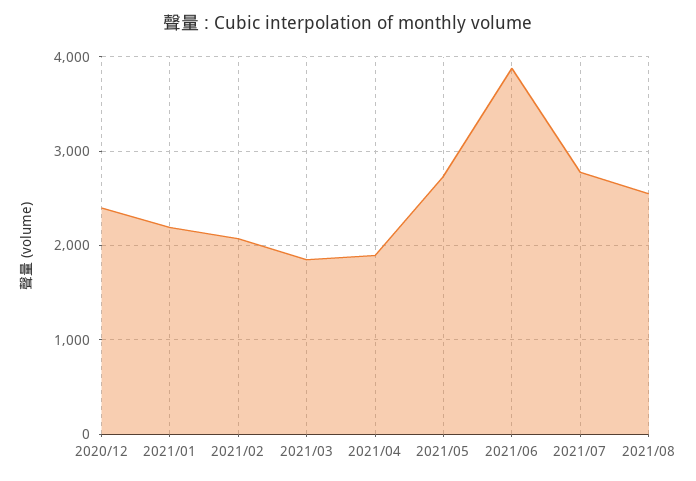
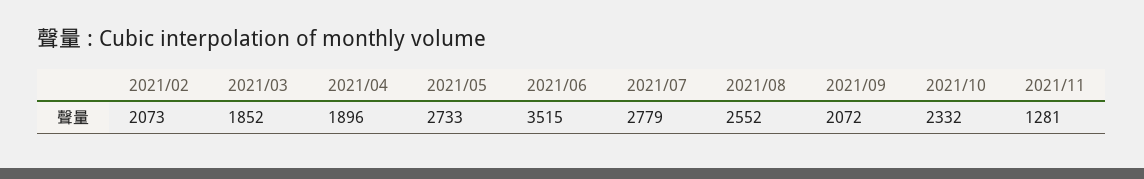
2020/12: 2400 -> none
2021/01: 2200 -> none
2021/06: 3900 -> 3515
2021/09: none -> 2072
2021/10: none -> 2332
2021/11: none -> 1281

